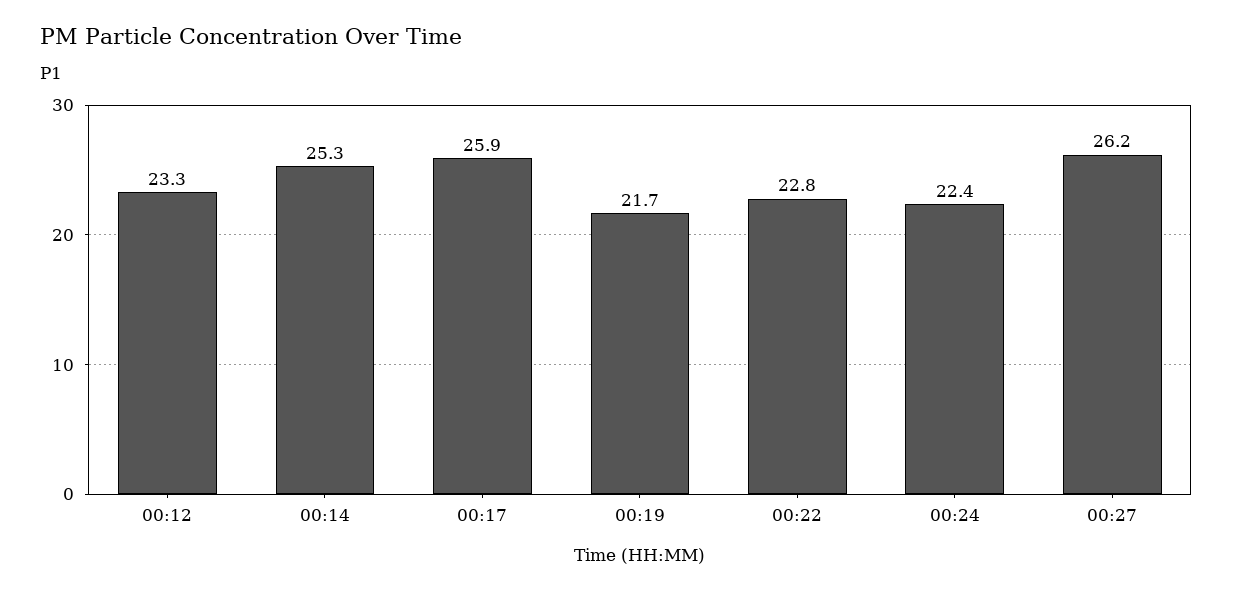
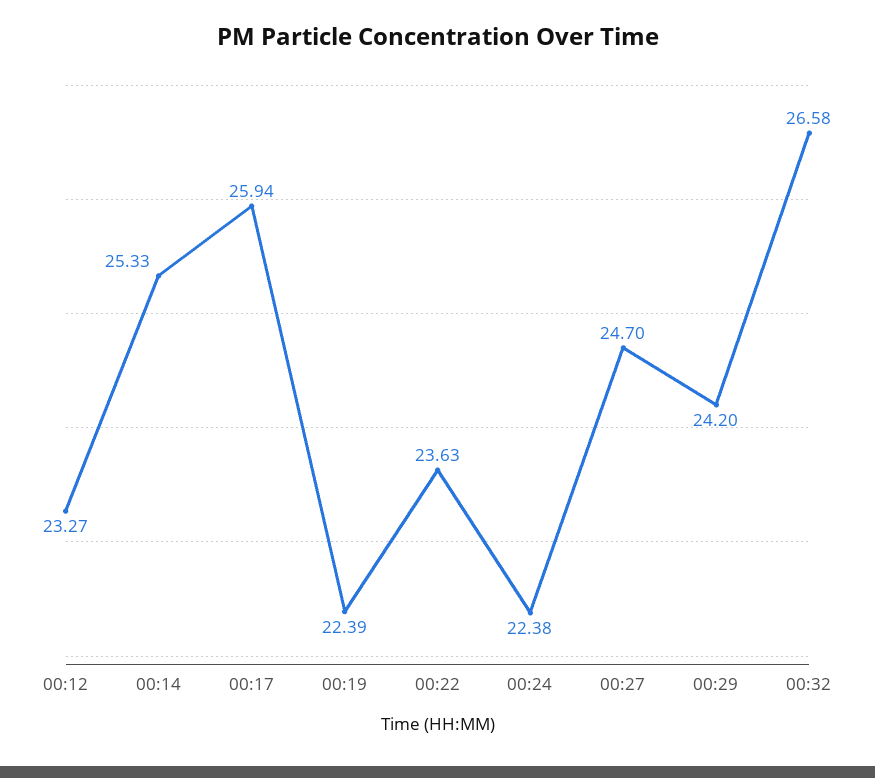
00:19: 21.7 -> 22.39
00:22: 22.8 -> 23.63
00:27: 26.2 -> 24.7
00:29: none -> 24.2
00:32: none -> 26.58

